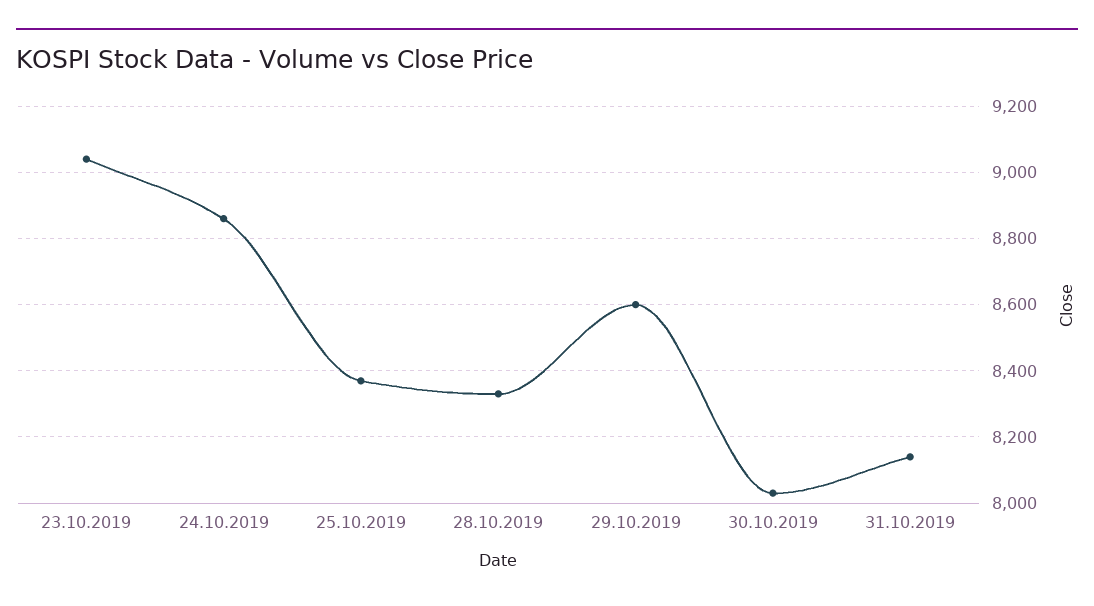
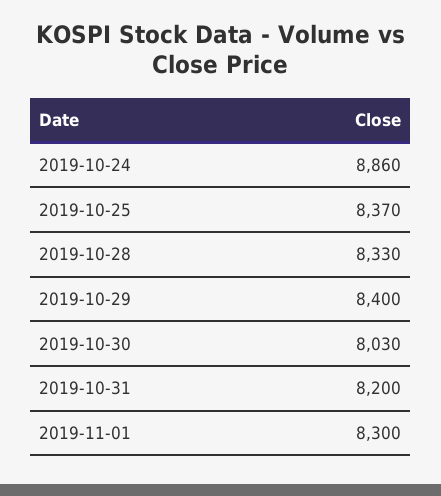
23.10.2019: 9040 -> none
29.10.2019: 8600 -> 8400
31.10.2019: 8140 -> 8200
2019-11-01: none -> 8300

